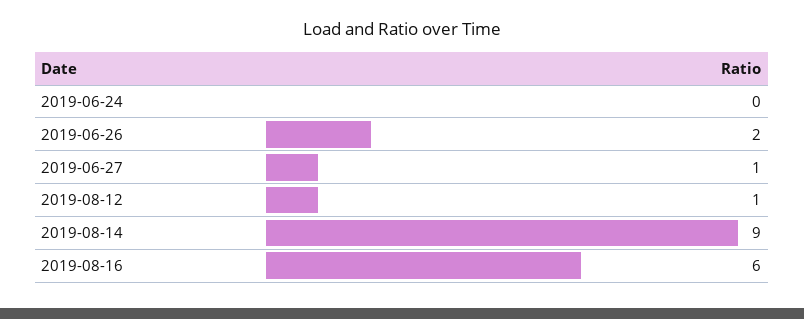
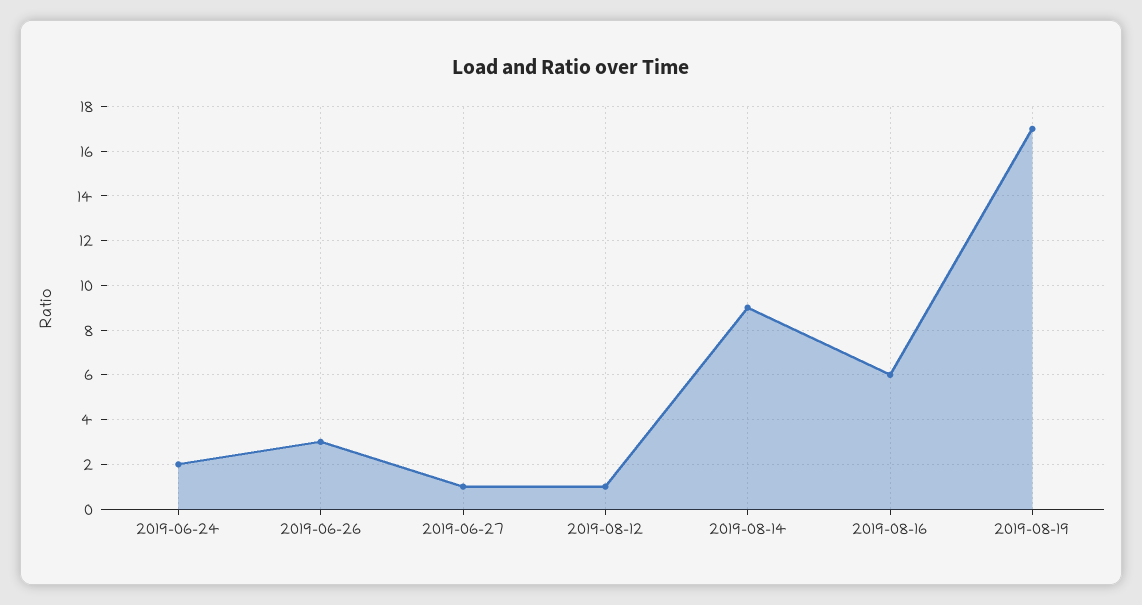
2019-06-24: 0 -> 2
2019-06-26: 2 -> 3
2019-08-19: none -> 17

